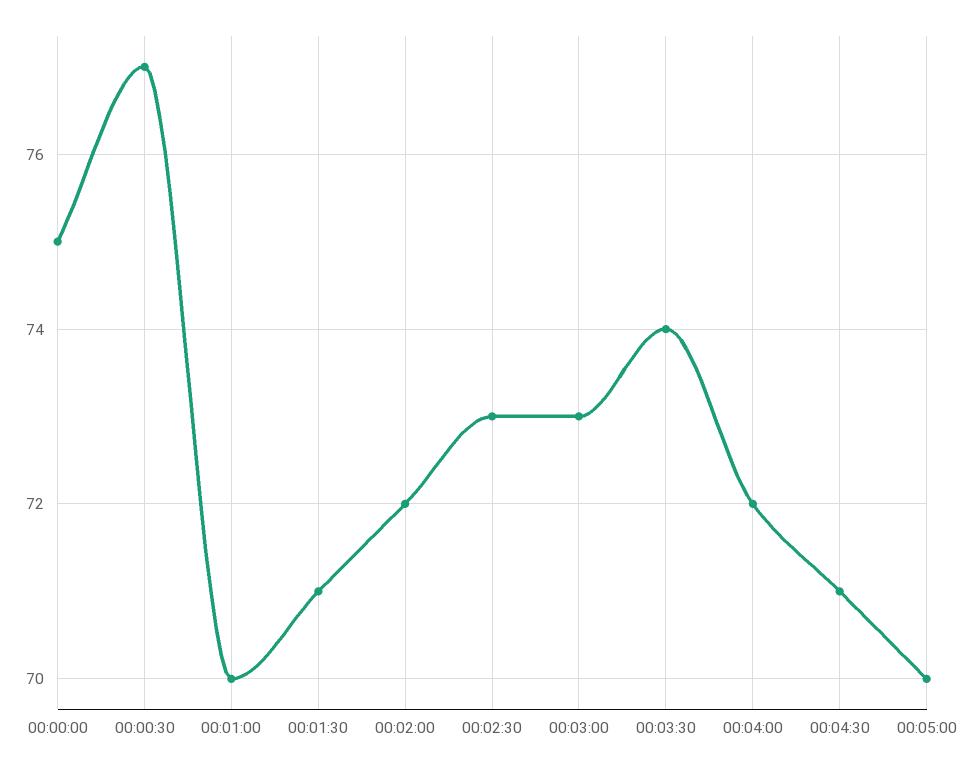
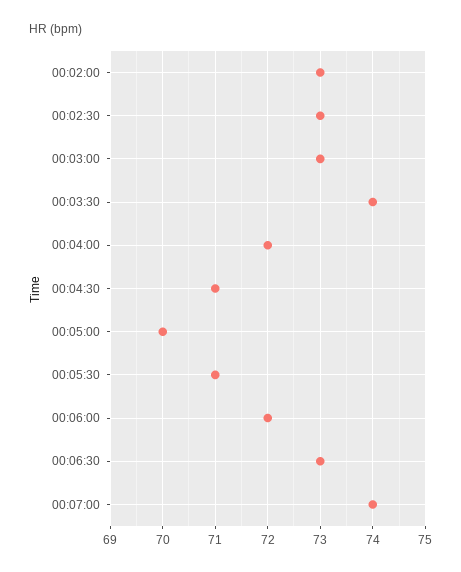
00:00:00: 75 -> none
00:00:30: 77 -> none
00:01:00: 70 -> none
00:01:30: 71 -> none
00:02:00: 72 -> 73
00:05:30: none -> 71
00:06:00: none -> 72
00:06:30: none -> 73
00:07:00: none -> 74

